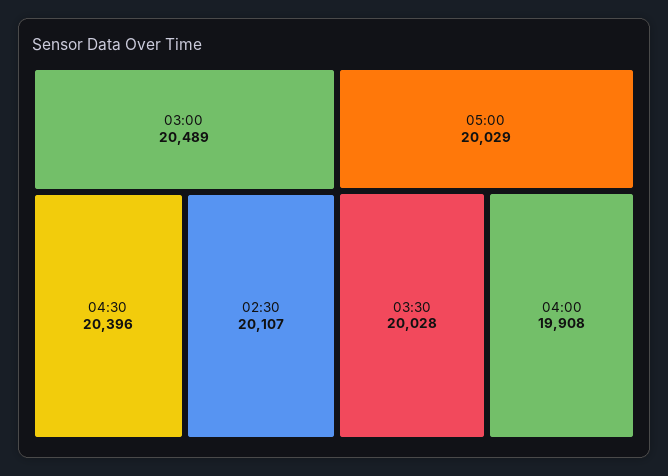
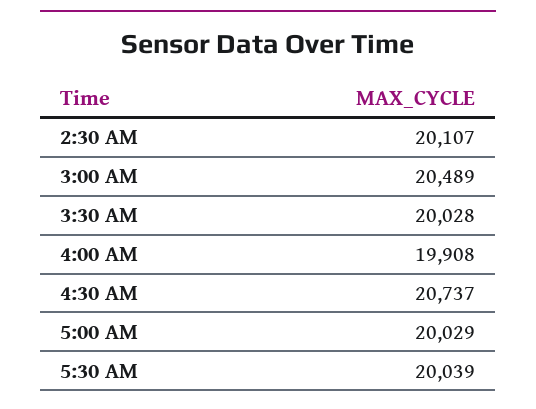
04:30: 20396 -> 20737
5:30 AM: none -> 20039

